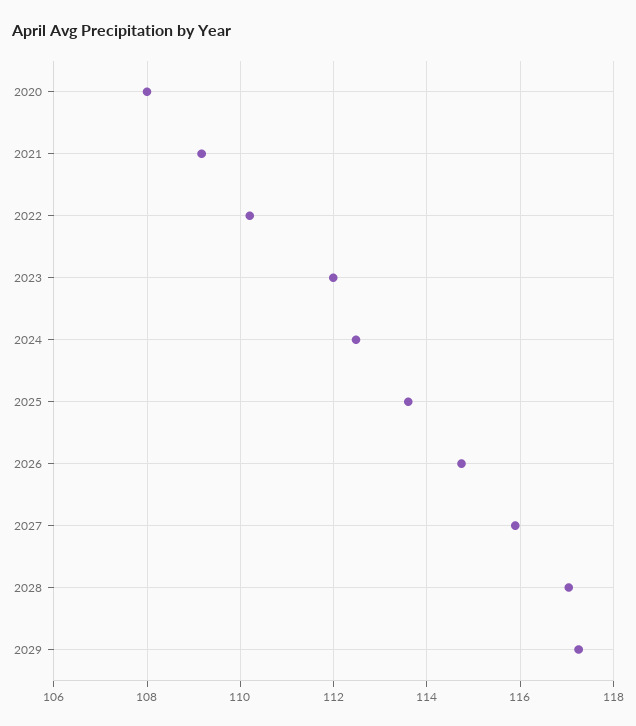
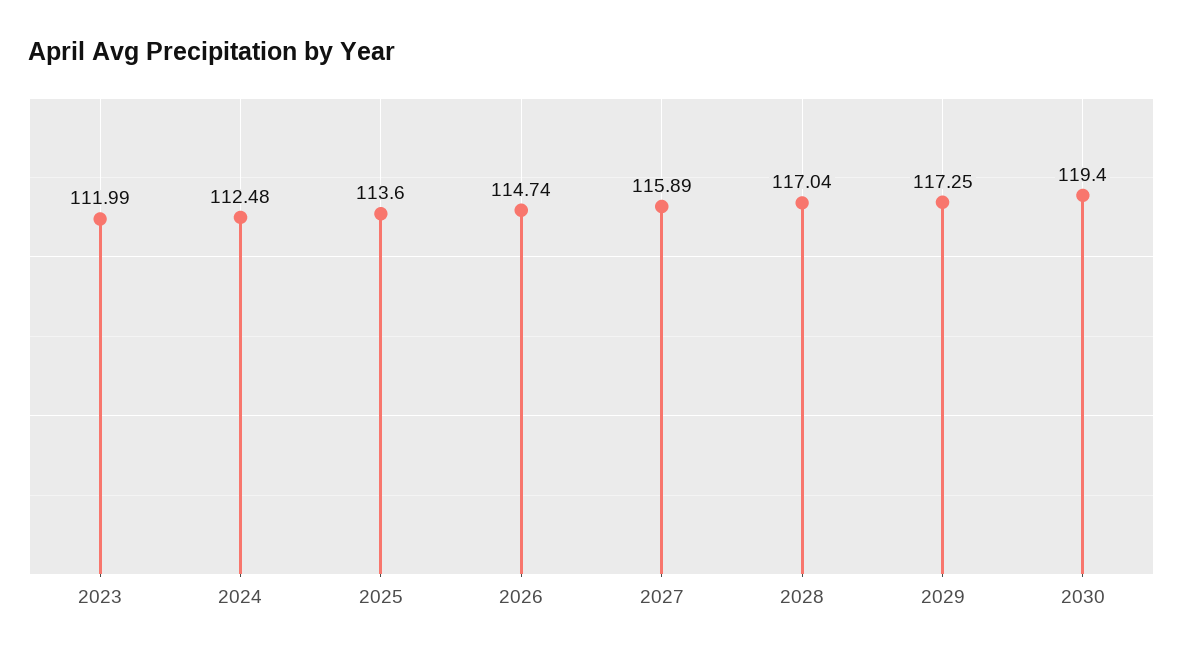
2020: 108 -> none
2021: 109.2 -> none
2022: 110.2 -> none
2030: none -> 119.4

